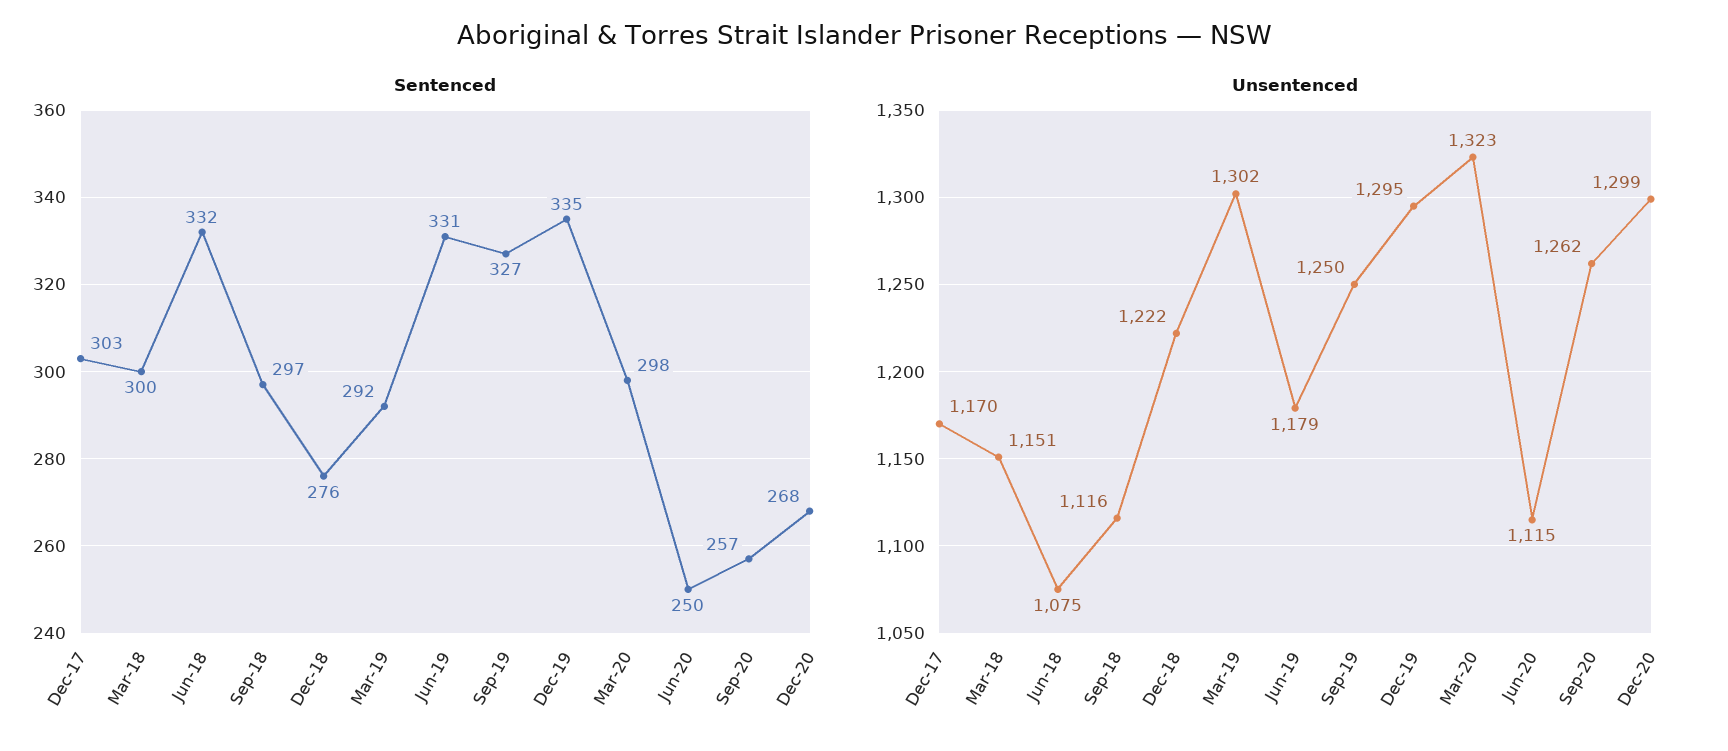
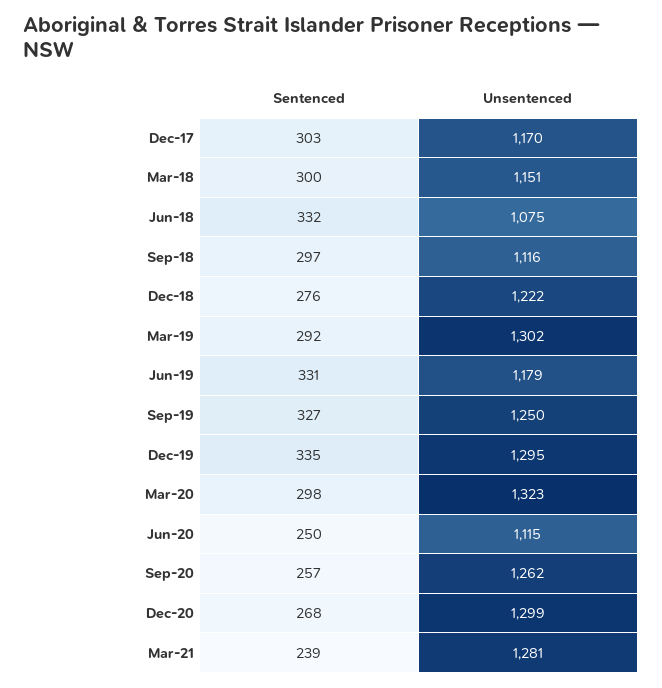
Sentenced, Mar-21: none -> 239
Unsentenced, Mar-21: none -> 1281

